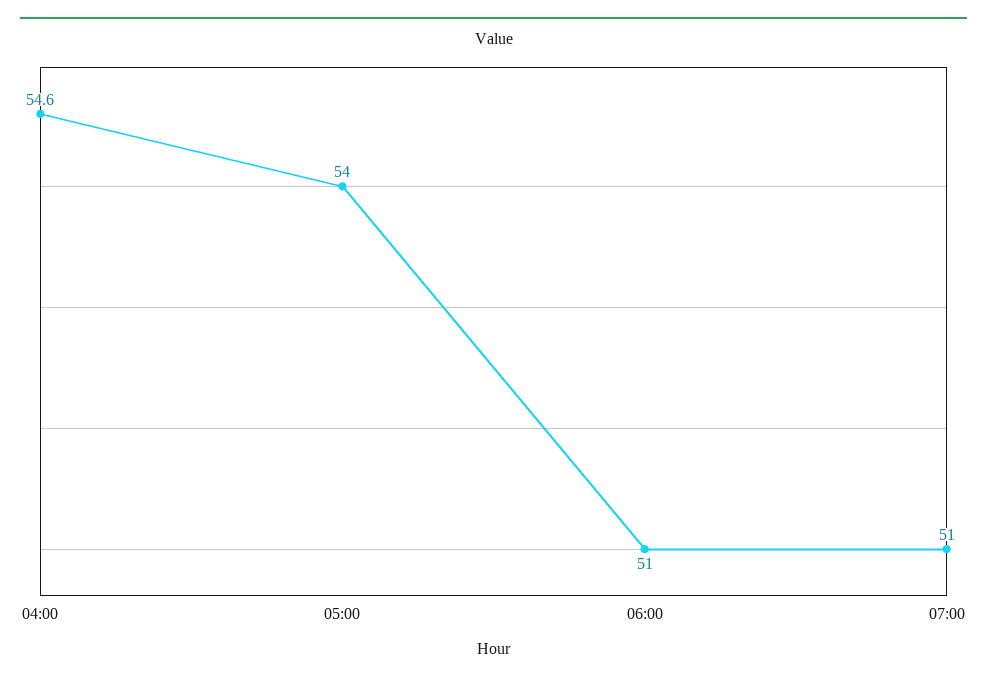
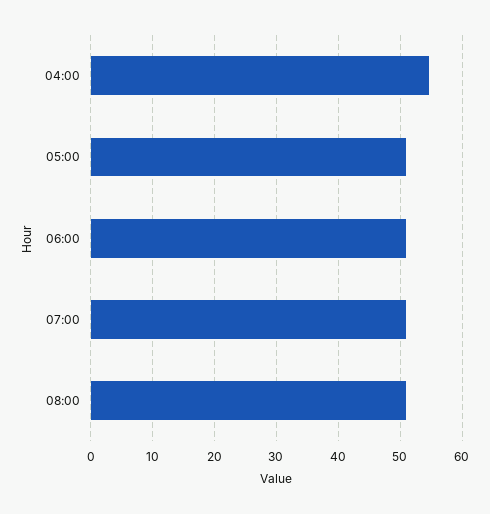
05:00: 54 -> 51
08:00: none -> 51

